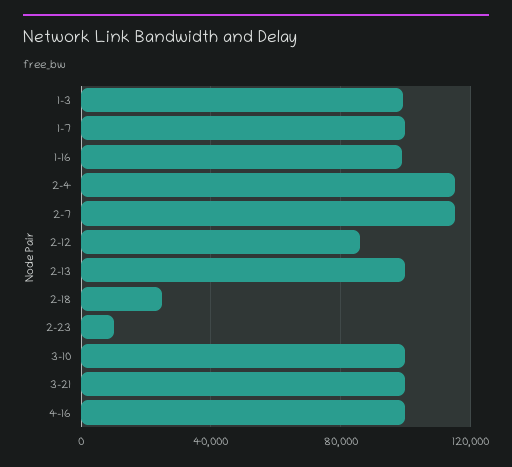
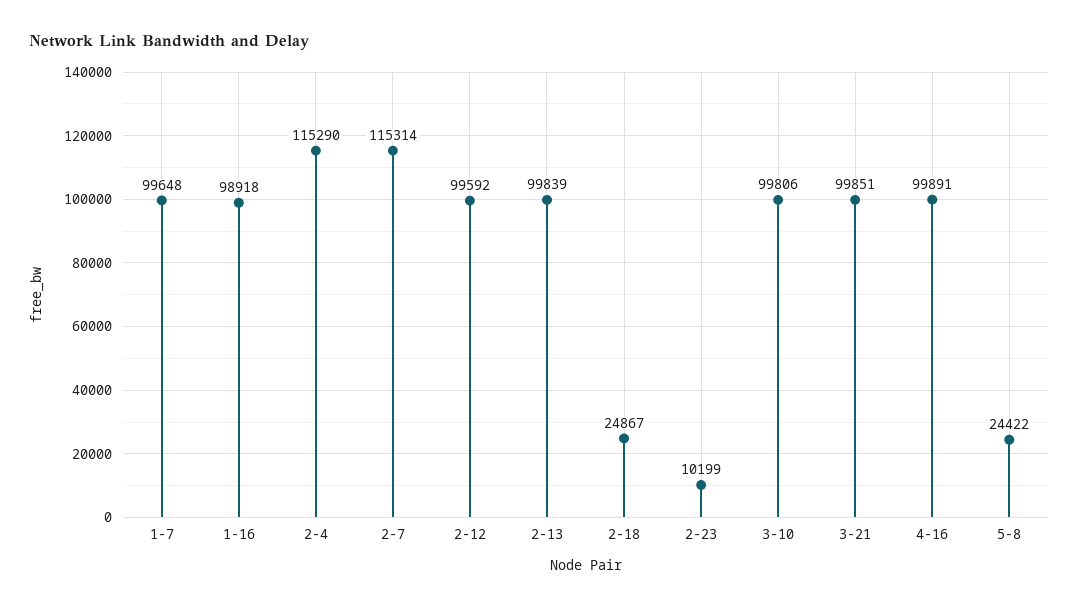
1-3: 100000 -> none
2-12: 85000 -> 99592
5-8: none -> 24422

